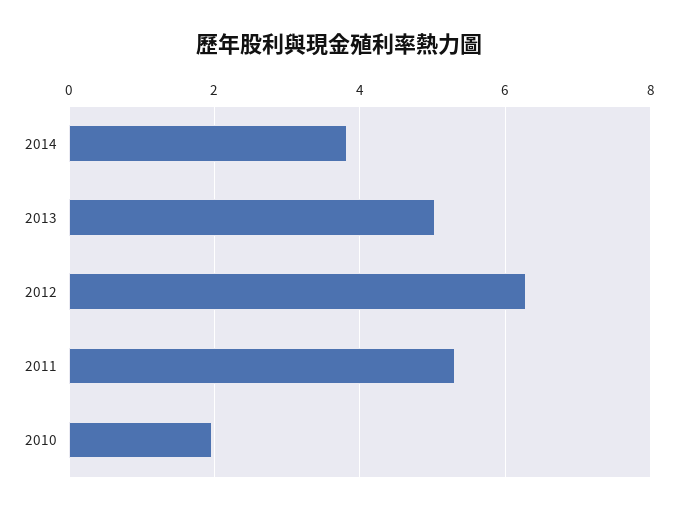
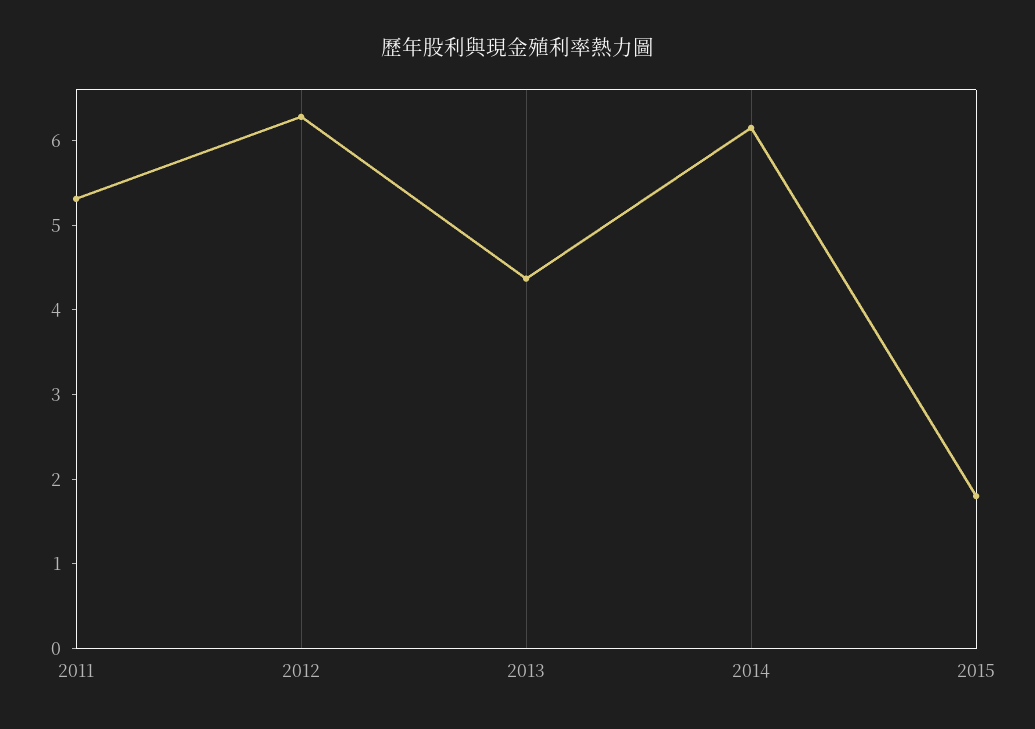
2014: 3.8 -> 6.2
2013: 5 -> 4.4
2010: 2 -> none
2015: none -> 1.8

